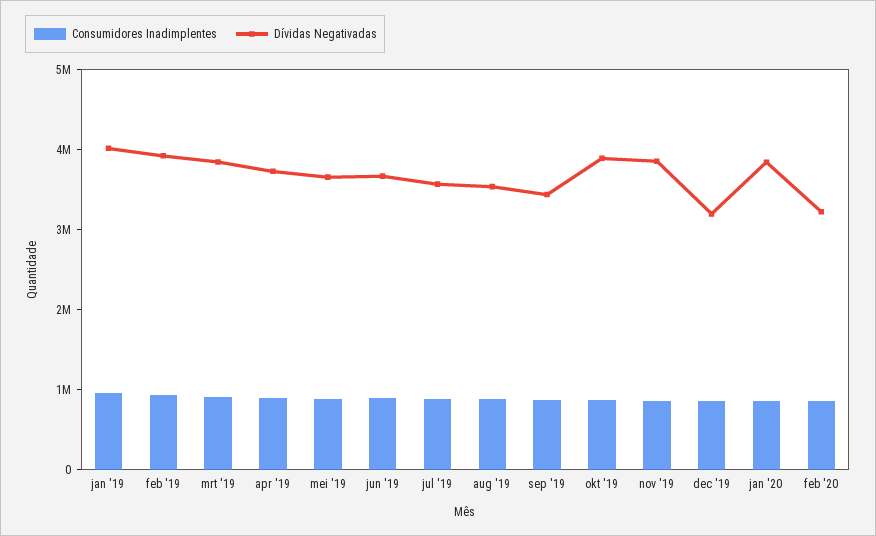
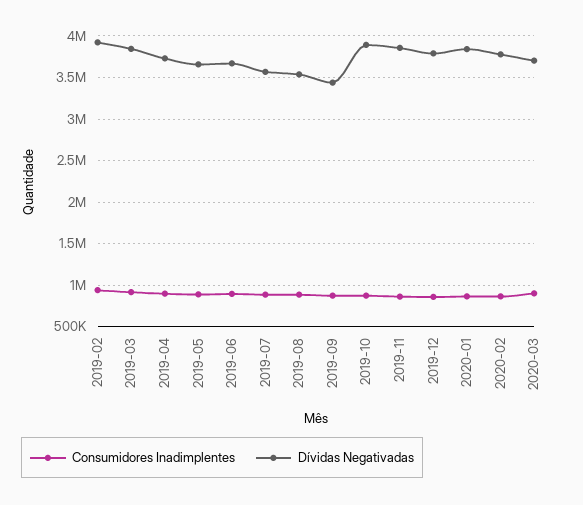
Consumidores Inadimplentes, jan '19: 1000000 -> none
Dívidas Negativadas, jan '19: 4000000 -> none
Dívidas Negativadas, dec '19: 3200000 -> 3800000
Dívidas Negativadas, feb '20: 3200000 -> 3800000
Consumidores Inadimplentes, 2020-03: none -> 900000
Dívidas Negativadas, 2020-03: none -> 3700000

